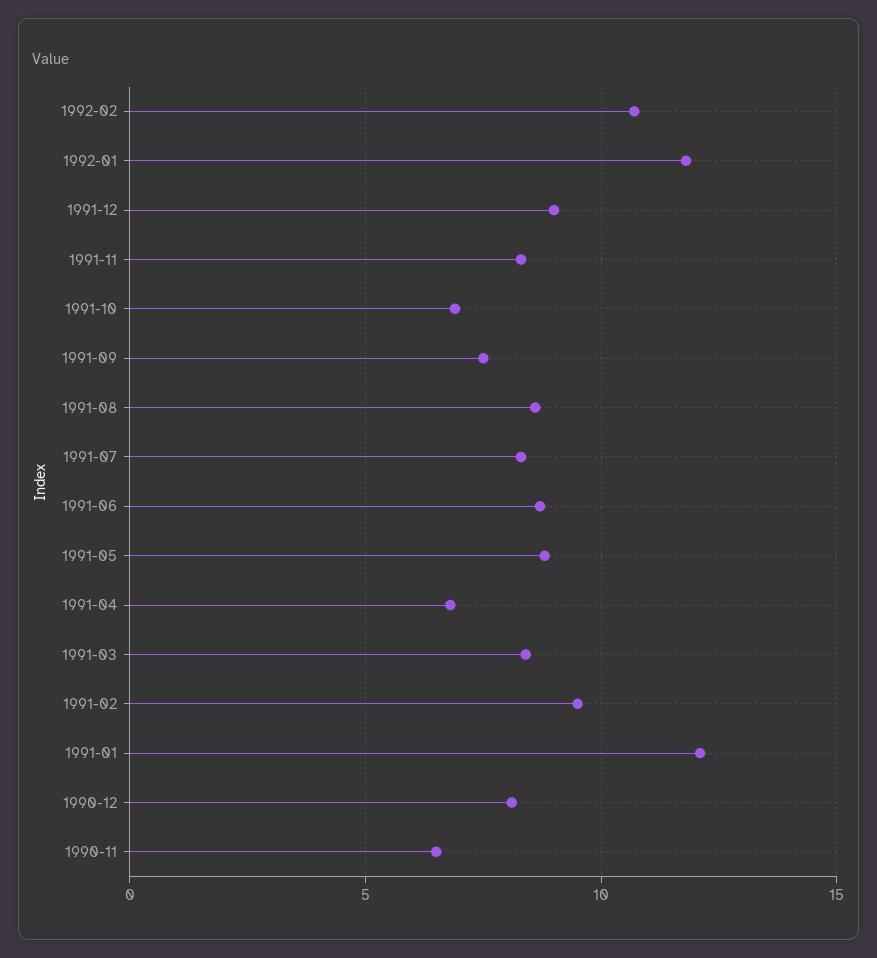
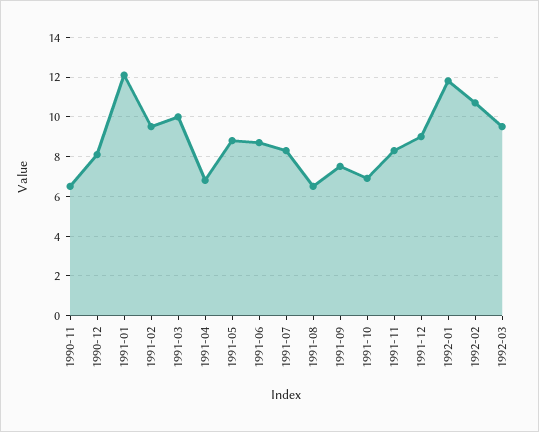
1991-08: 8.5 -> 6.5
1991-03: 8.5 -> 10
1992-03: none -> 9.5

